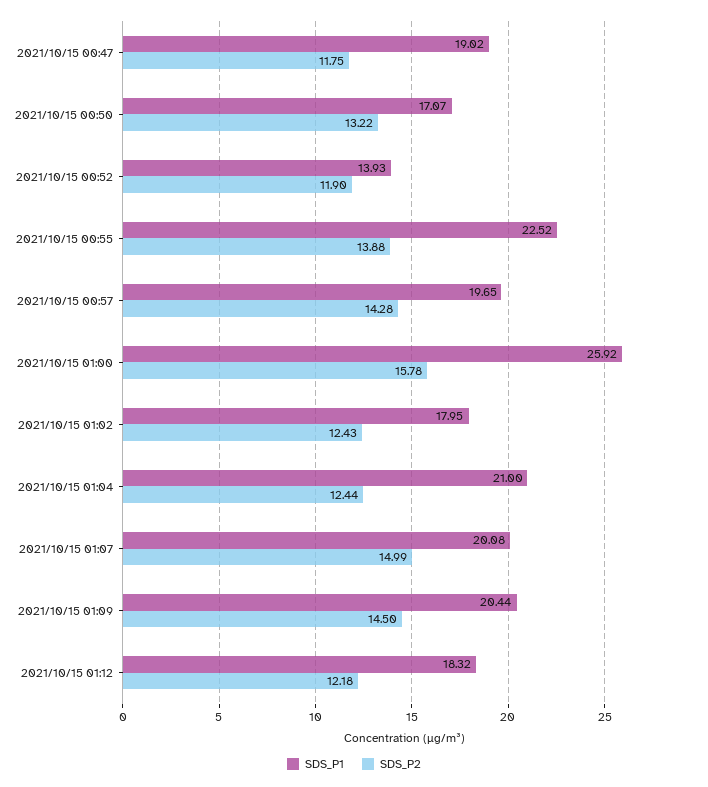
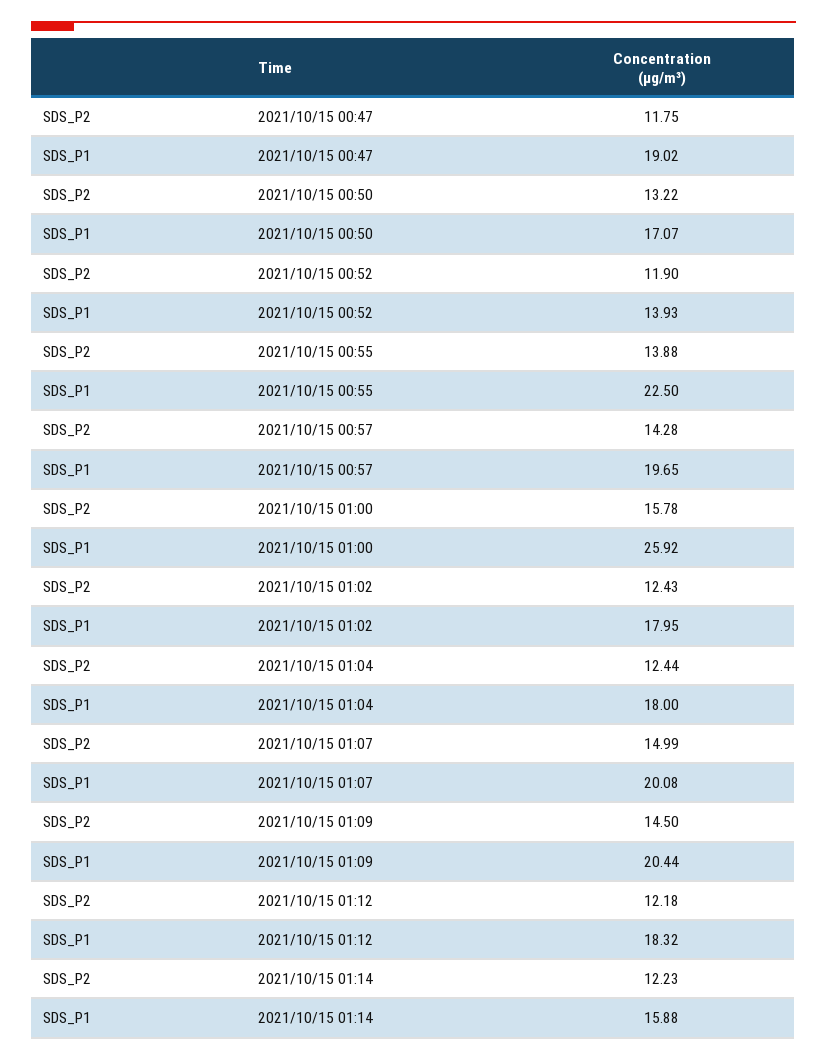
SDS_P1, 2021/10/15 00:55: 22.52 -> 22.5
SDS_P1, 2021/10/15 01:04: 21 -> 18
SDS_P2, 2021/10/15 01:14: none -> 12.23
SDS_P1, 2021/10/15 01:14: none -> 15.88

